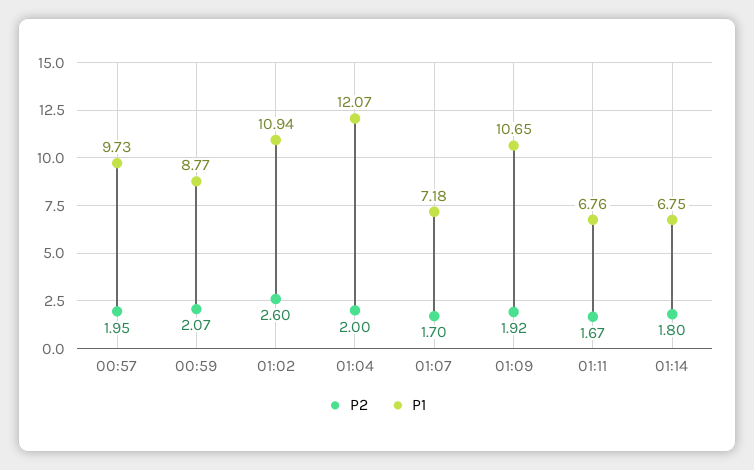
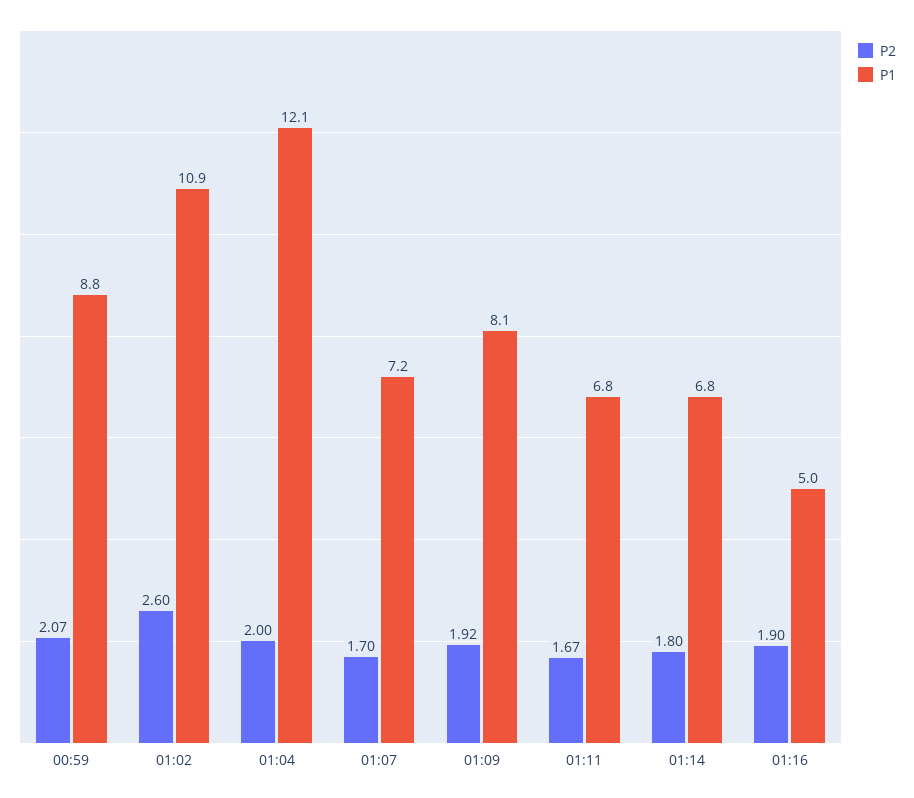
P2, 00:57: 1.95 -> none
P1, 00:57: 9.73 -> none
P1, 01:09: 10.65 -> 8.1
P2, 01:16: none -> 1.9
P1, 01:16: none -> 5

